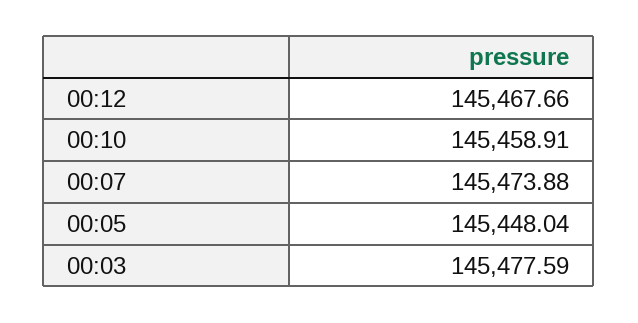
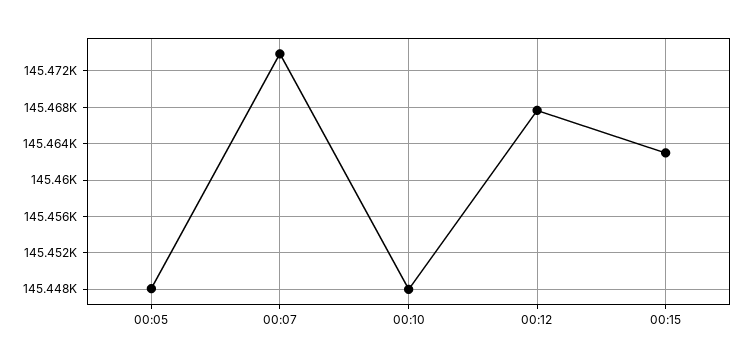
00:10: 145458.91 -> 145448
00:03: 145477.59 -> none
00:15: none -> 145463

